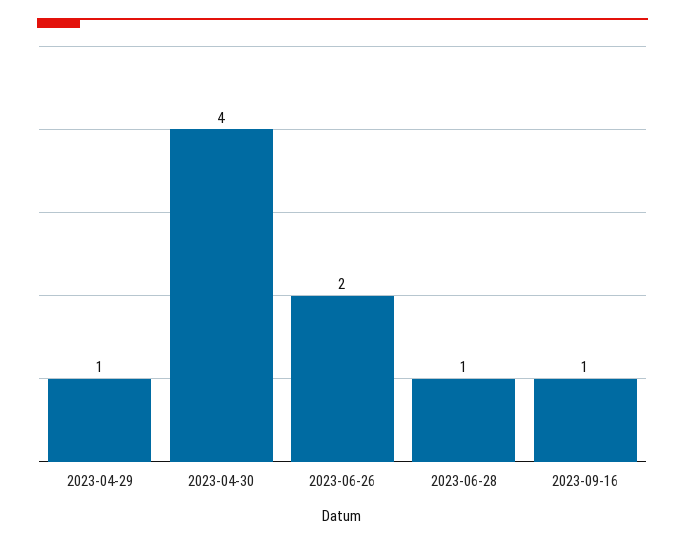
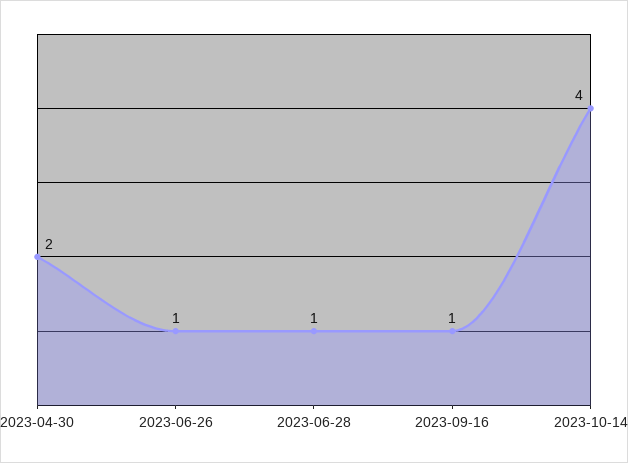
2023-04-29: 1 -> none
2023-04-30: 4 -> 2
2023-06-26: 2 -> 1
2023-10-14: none -> 4

